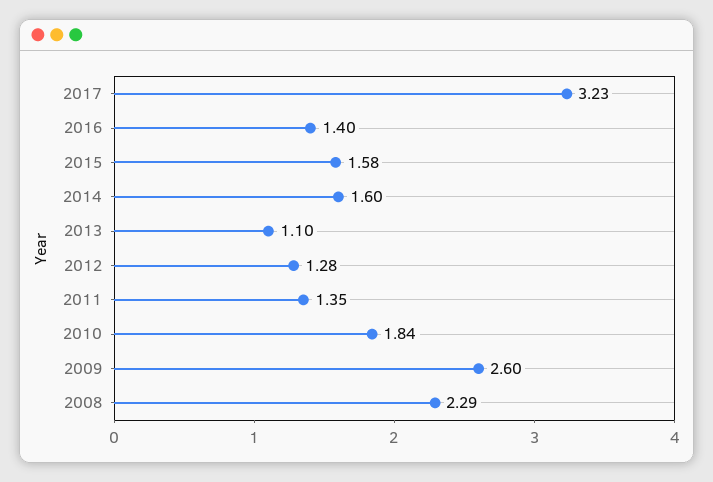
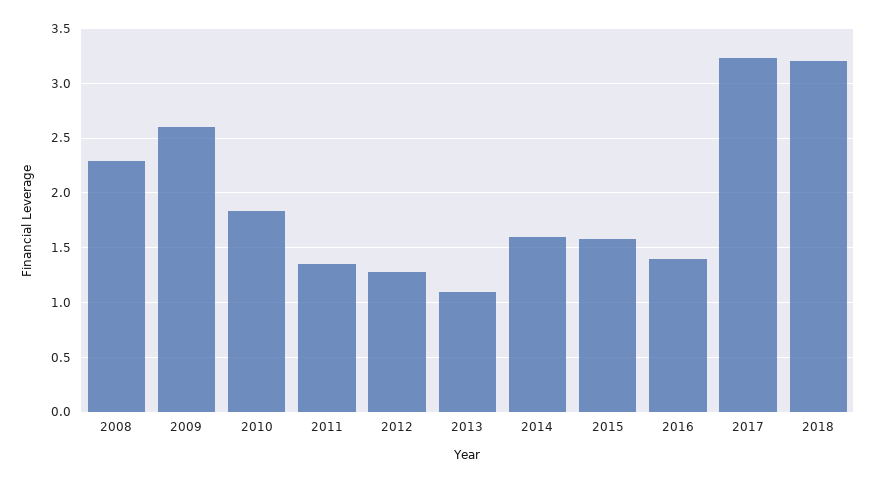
2018: none -> 3.2

